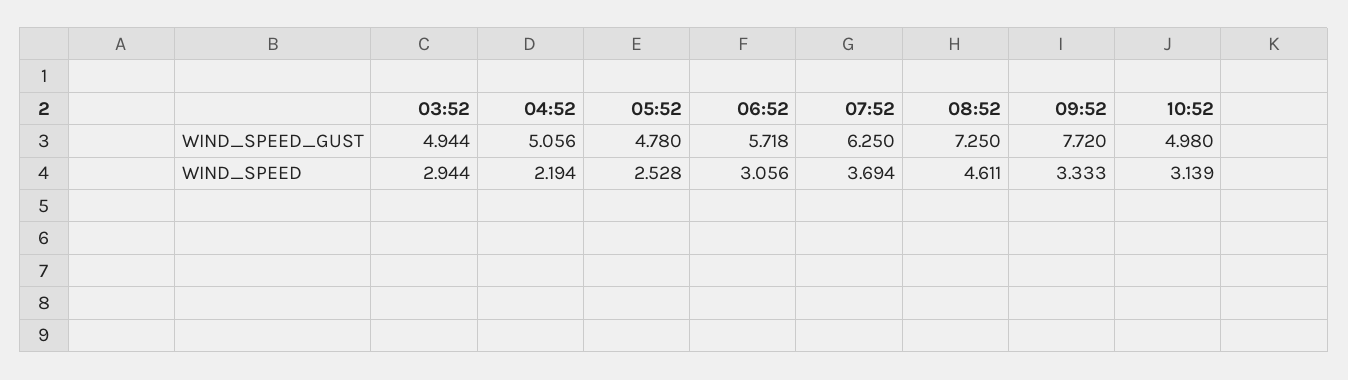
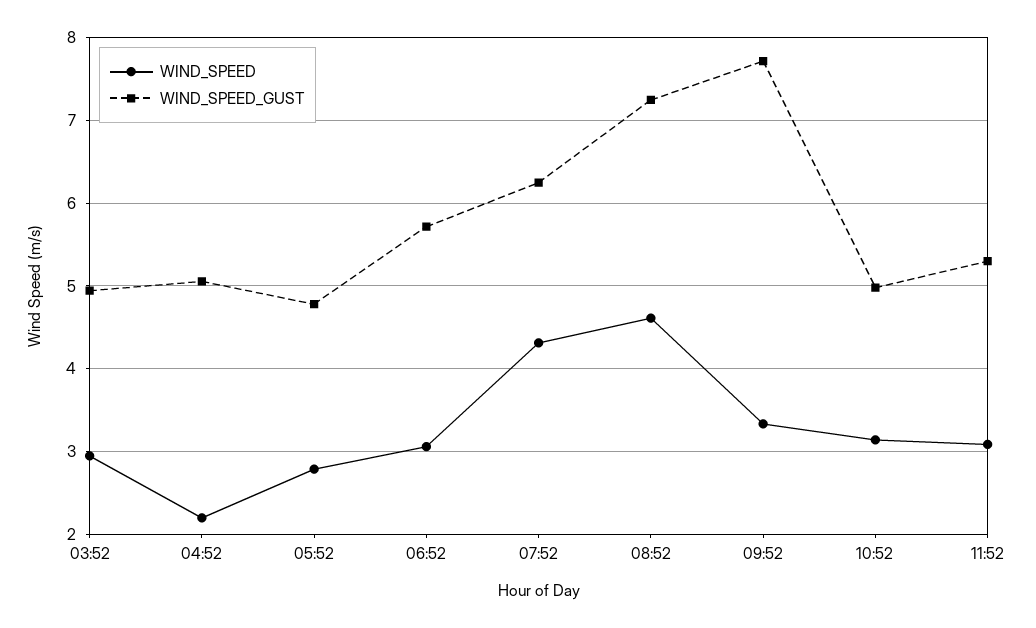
WIND_SPEED, 05:52: 2.528 -> 2.8
WIND_SPEED, 07:52: 3.694 -> 4.3
WIND_SPEED, 11:52: none -> 3.1
WIND_SPEED_GUST, 11:52: none -> 5.3

